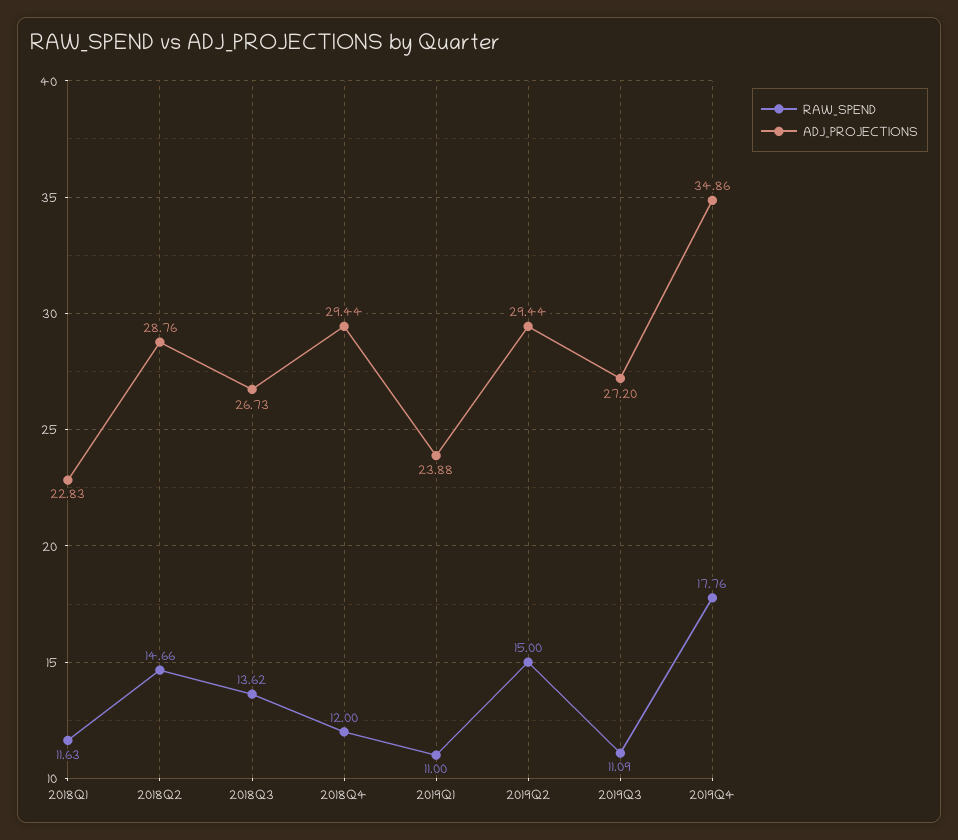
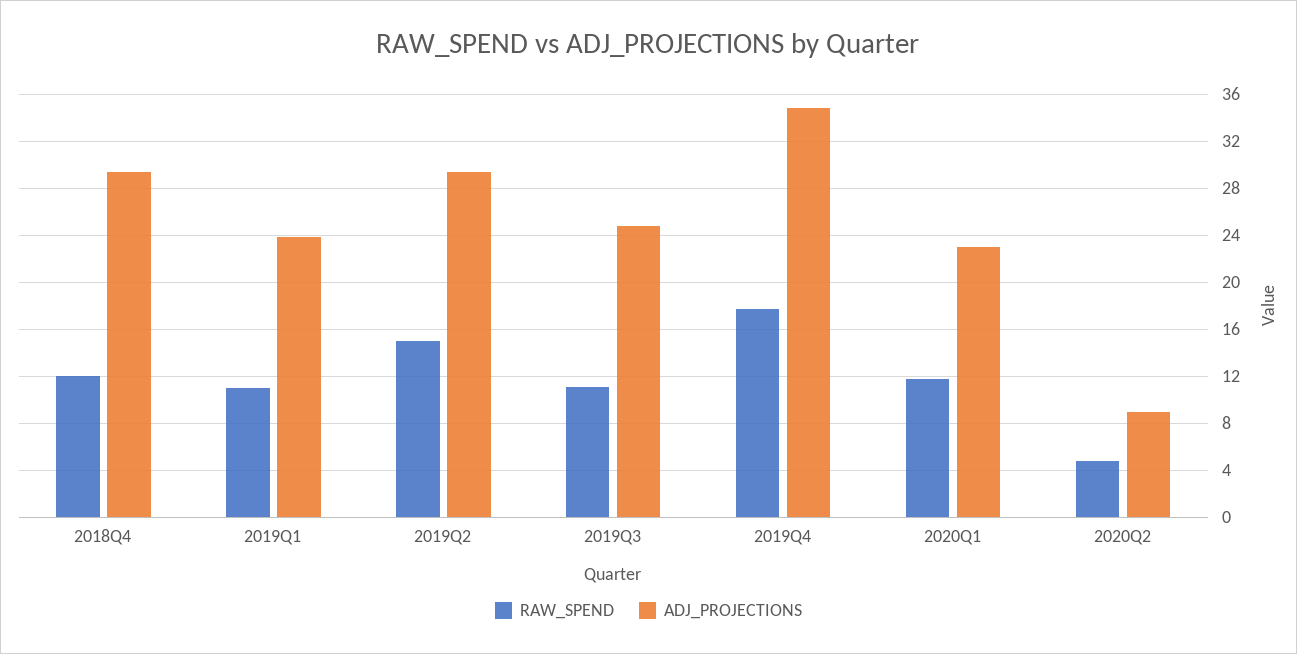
RAW_SPEND, 2018Q1: 11.63 -> none
ADJ_PROJECTIONS, 2018Q1: 22.83 -> none
RAW_SPEND, 2018Q2: 14.66 -> none
ADJ_PROJECTIONS, 2018Q2: 28.76 -> none
RAW_SPEND, 2018Q3: 13.62 -> none
ADJ_PROJECTIONS, 2018Q3: 26.73 -> none
ADJ_PROJECTIONS, 2019Q3: 27.2 -> 25
RAW_SPEND, 2020Q1: none -> 12
ADJ_PROJECTIONS, 2020Q1: none -> 23
RAW_SPEND, 2020Q2: none -> 5
ADJ_PROJECTIONS, 2020Q2: none -> 9

